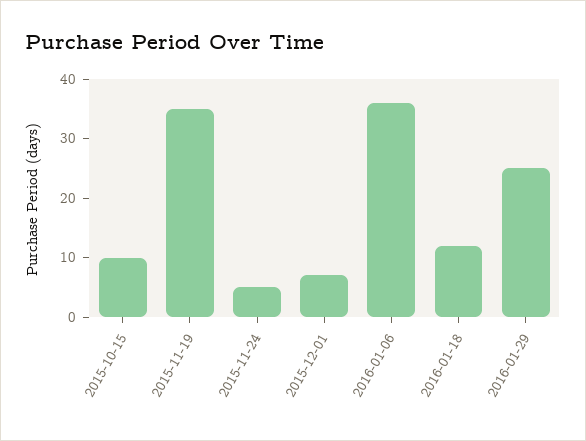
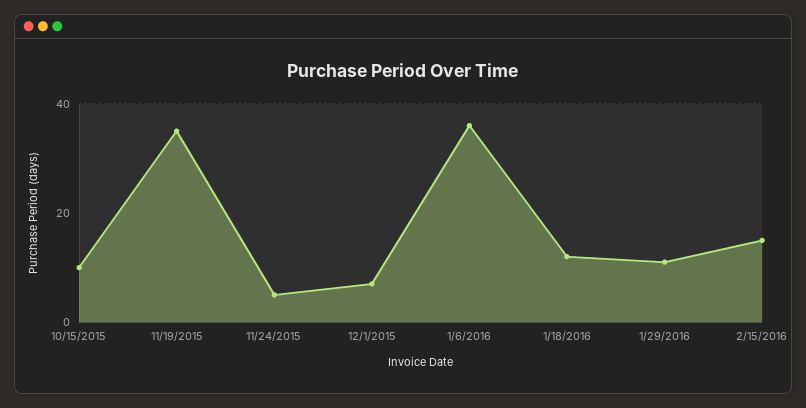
2016-01-29: 25 -> 10
2/15/2016: none -> 15

